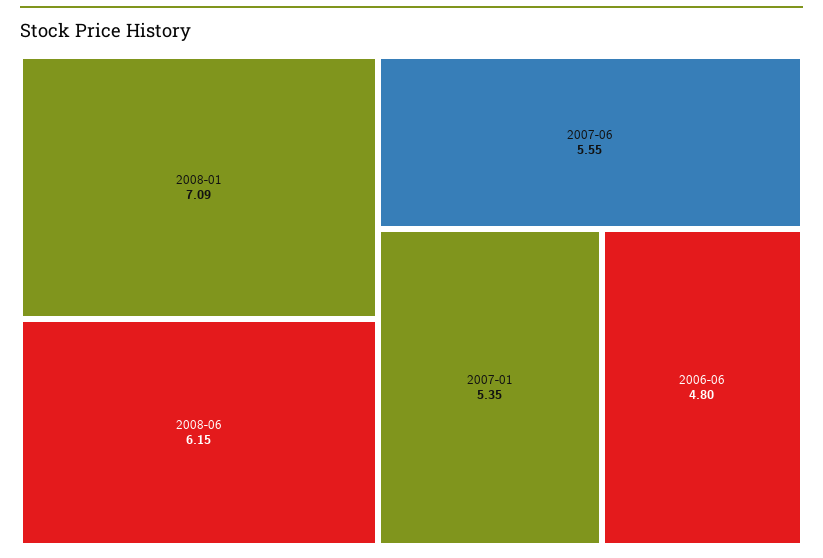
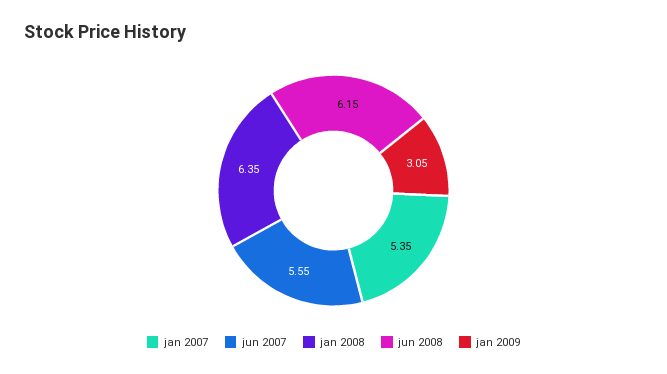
2008-01: 7.09 -> 6.35
2006-06: 4.8 -> none
jan 2009: none -> 3.05

